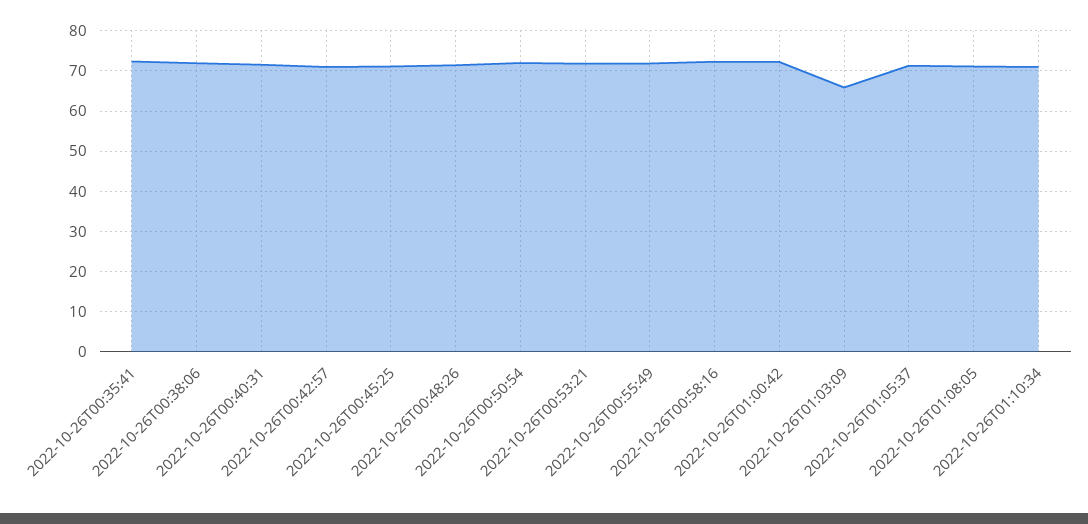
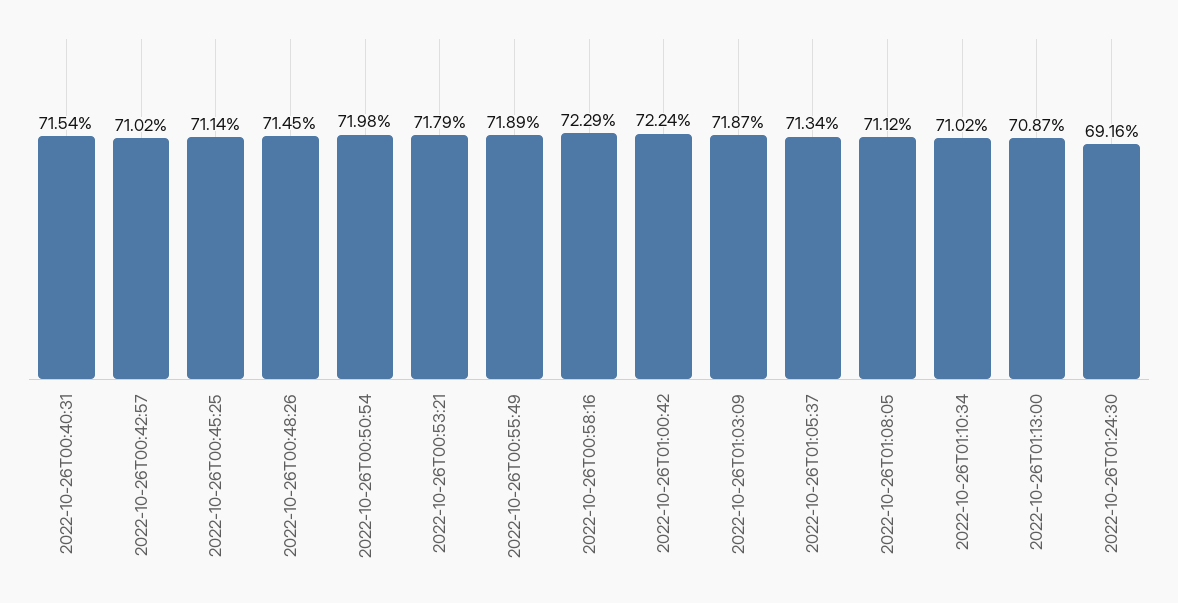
2022-10-26T00:35:41: 72 -> none
2022-10-26T00:38:06: 72 -> none
2022-10-26T01:03:09: 66 -> 71.87
2022-10-26T01:13:00: none -> 70.87
2022-10-26T01:24:30: none -> 69.16

